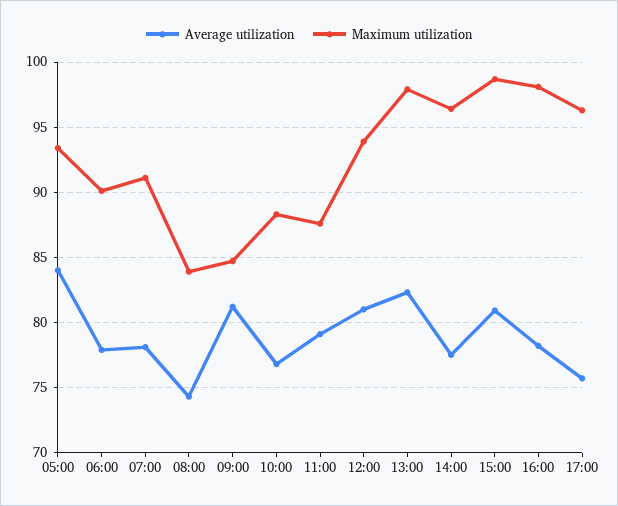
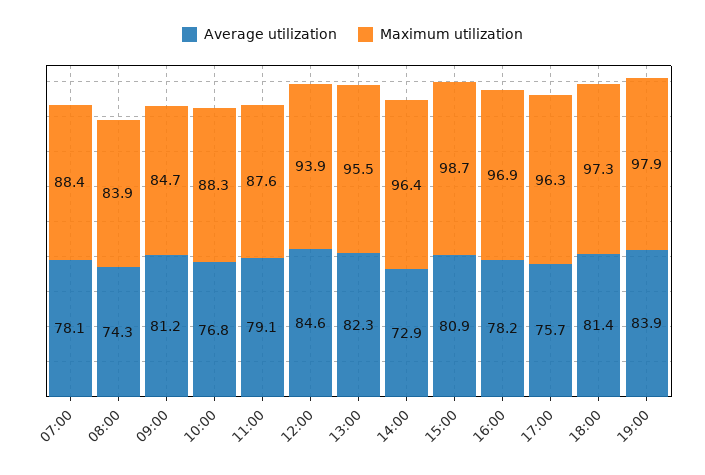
Average utilization, 05:00: 84 -> none
Maximum utilization, 05:00: 93.5 -> none
Average utilization, 06:00: 78 -> none
Maximum utilization, 06:00: 90 -> none
Maximum utilization, 07:00: 91 -> 88.4
Average utilization, 12:00: 81 -> 84.6
Maximum utilization, 13:00: 98 -> 95.5
Average utilization, 14:00: 77.5 -> 72.9
Maximum utilization, 16:00: 98 -> 96.9
Average utilization, 18:00: none -> 81.4
Maximum utilization, 18:00: none -> 97.3
Average utilization, 19:00: none -> 83.9
Maximum utilization, 19:00: none -> 97.9

